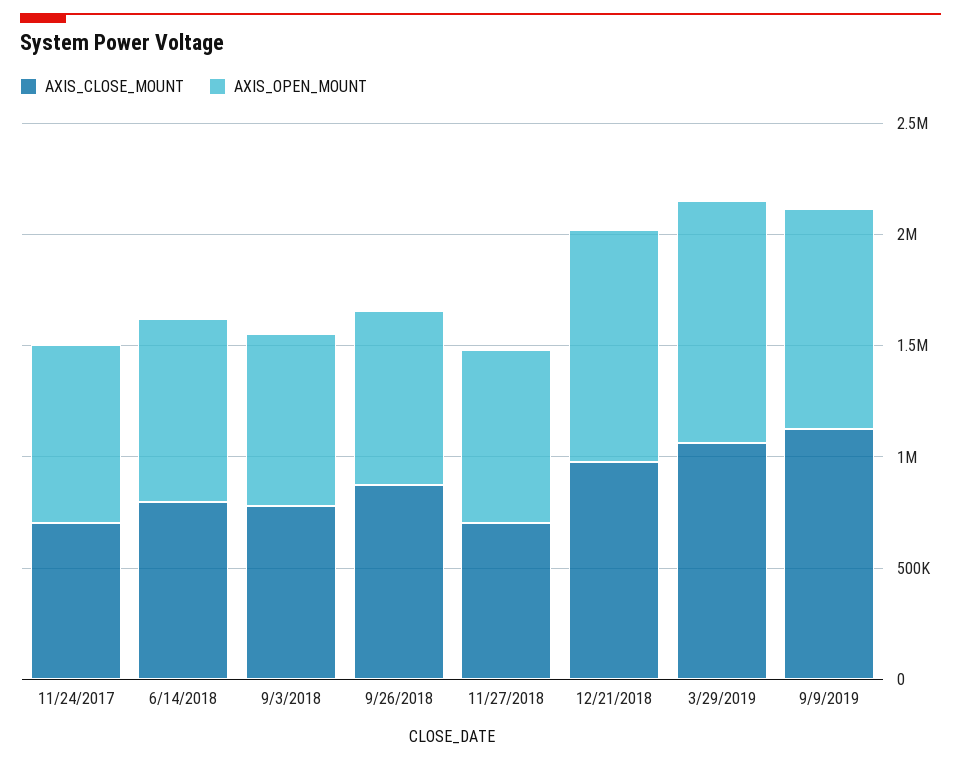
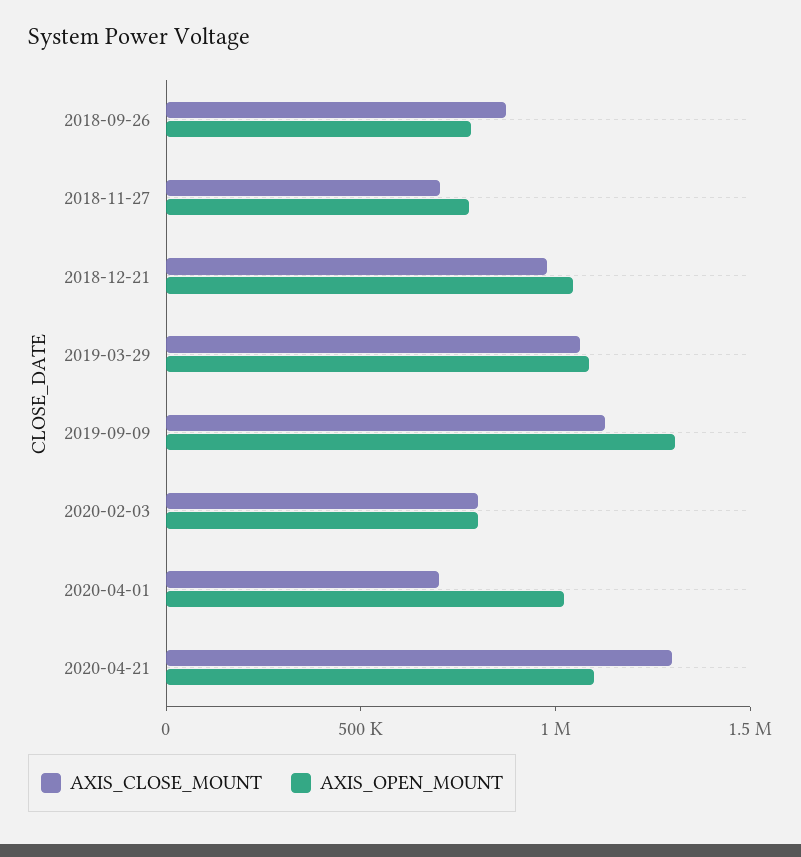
AXIS_CLOSE_MOUNT, 11/24/2017: 700000 -> none
AXIS_OPEN_MOUNT, 11/24/2017: 800000 -> none
AXIS_CLOSE_MOUNT, 6/14/2018: 800000 -> none
AXIS_OPEN_MOUNT, 6/14/2018: 800000 -> none
AXIS_CLOSE_MOUNT, 9/3/2018: 800000 -> none
AXIS_OPEN_MOUNT, 9/3/2018: 800000 -> none
AXIS_OPEN_MOUNT, 9/9/2019: 1000000 -> 1300000
AXIS_CLOSE_MOUNT, 2020-02-03: none -> 800000
AXIS_OPEN_MOUNT, 2020-02-03: none -> 800000
AXIS_CLOSE_MOUNT, 2020-04-01: none -> 700000
AXIS_OPEN_MOUNT, 2020-04-01: none -> 1000000
AXIS_CLOSE_MOUNT, 2020-04-21: none -> 1300000
AXIS_OPEN_MOUNT, 2020-04-21: none -> 1100000

